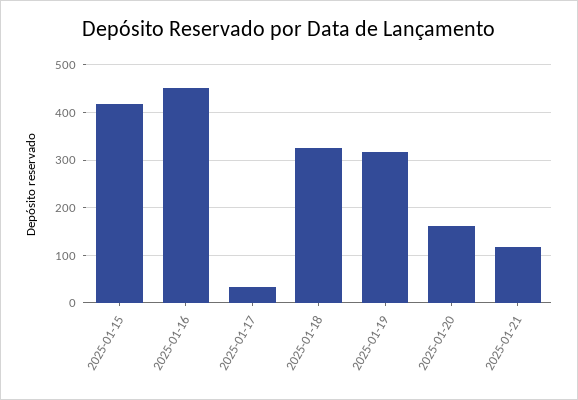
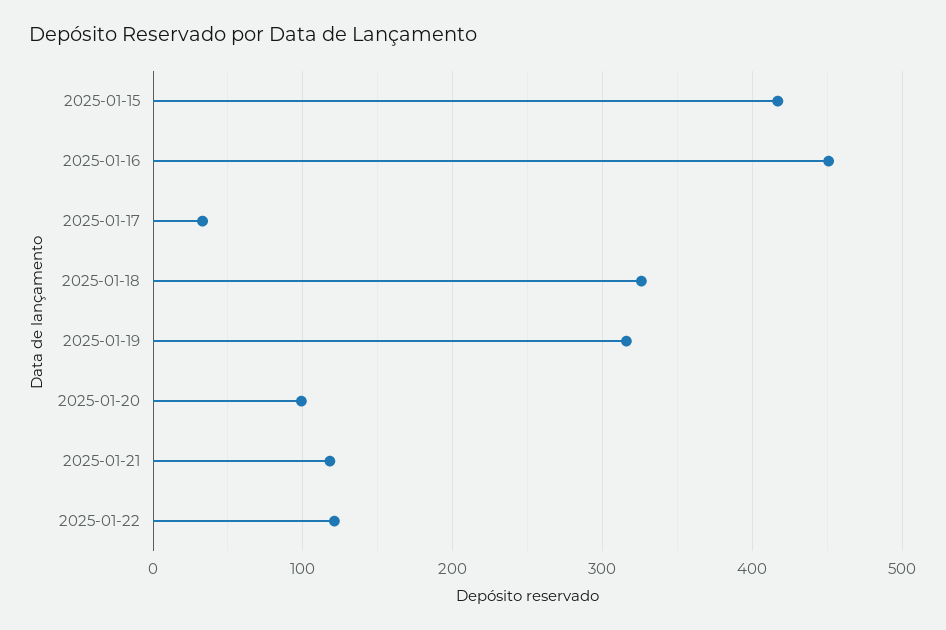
2025-01-20: 160 -> 100
2025-01-22: none -> 120

